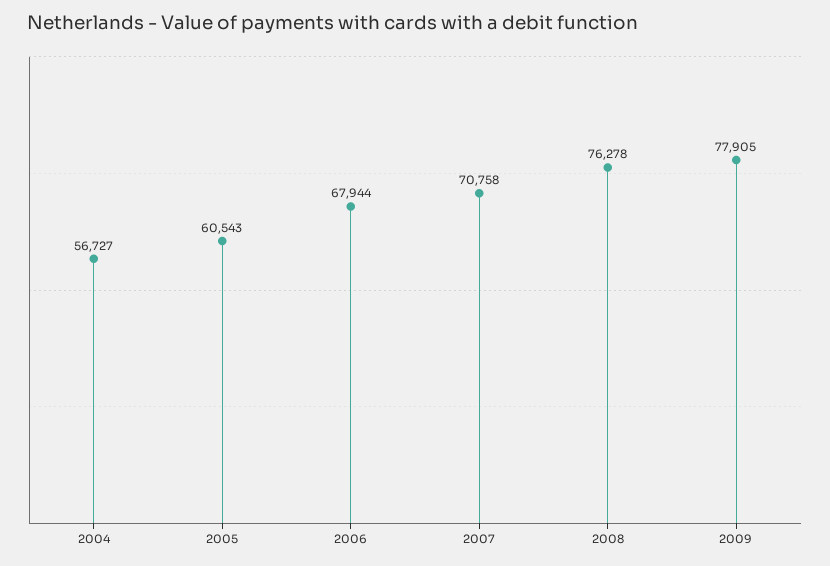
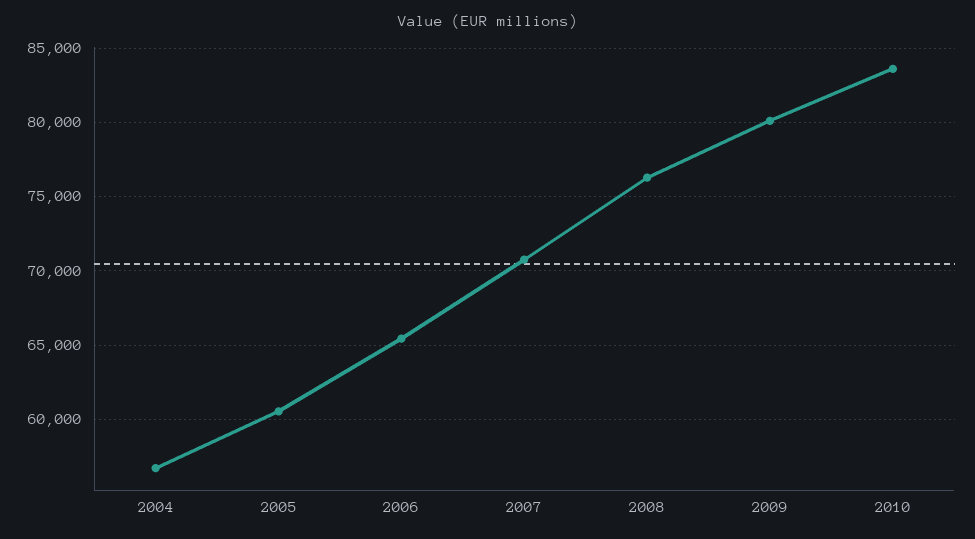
2006: 67944 -> 65500
2009: 77905 -> 80000
2010: none -> 83500

